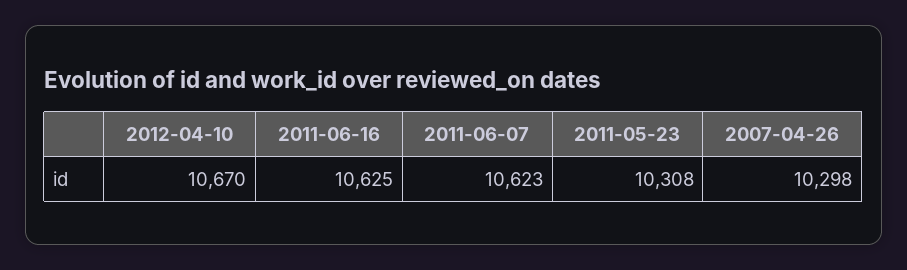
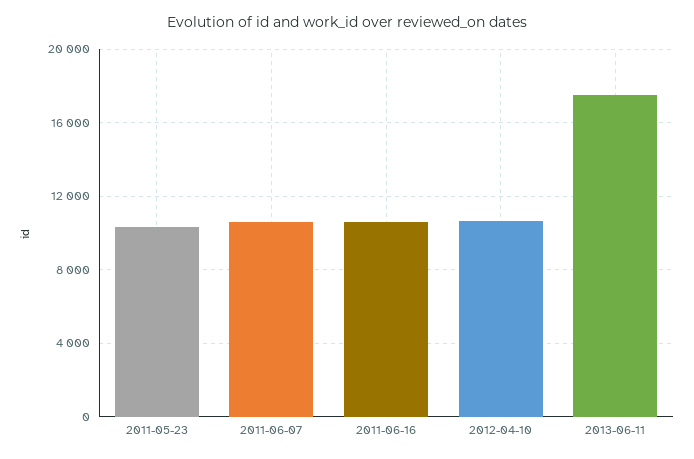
2007-04-26: 10298 -> none
2013-06-11: none -> 17500

